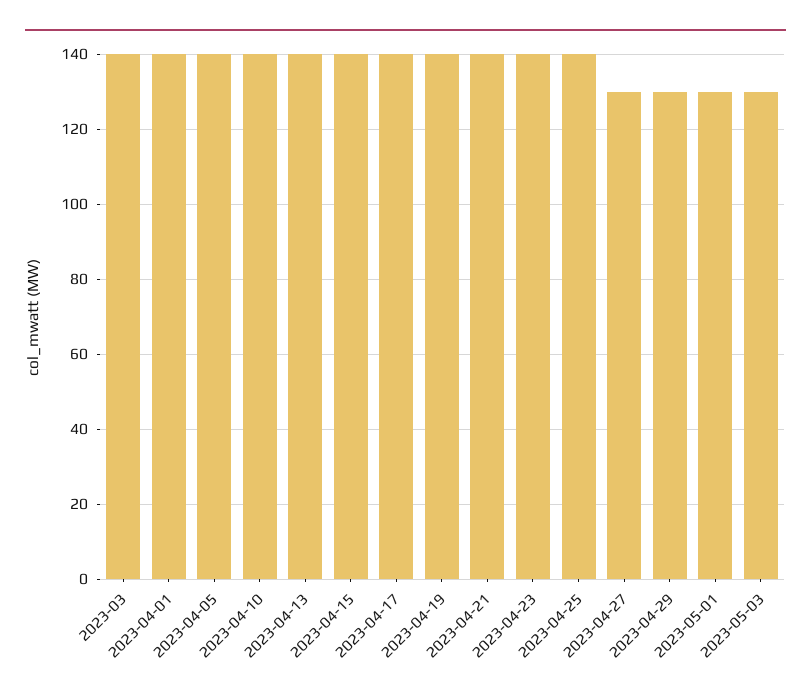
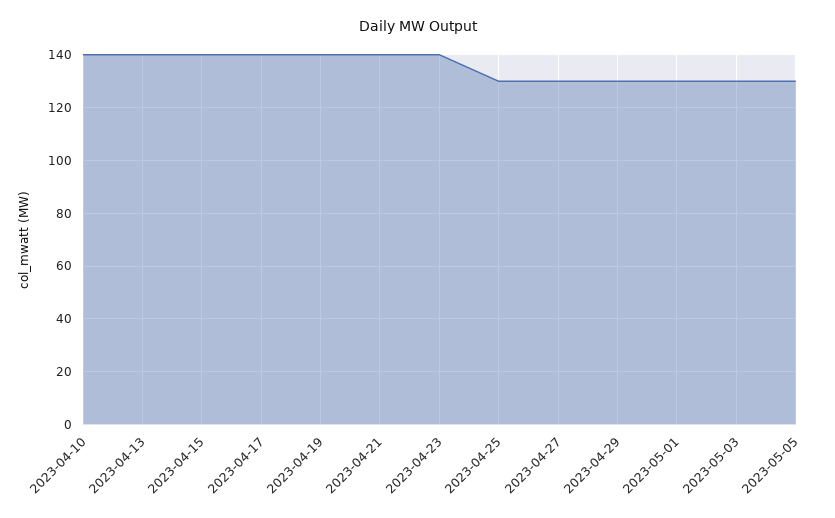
2023-03: 140 -> none
2023-04-01: 140 -> none
2023-04-05: 140 -> none
2023-04-25: 140 -> 130
2023-05-05: none -> 130

